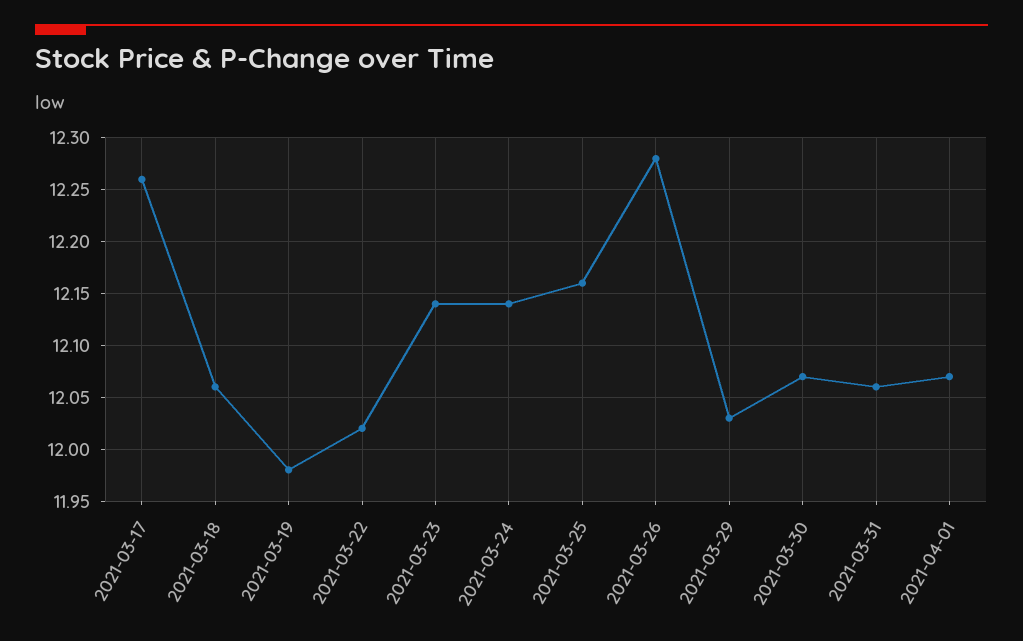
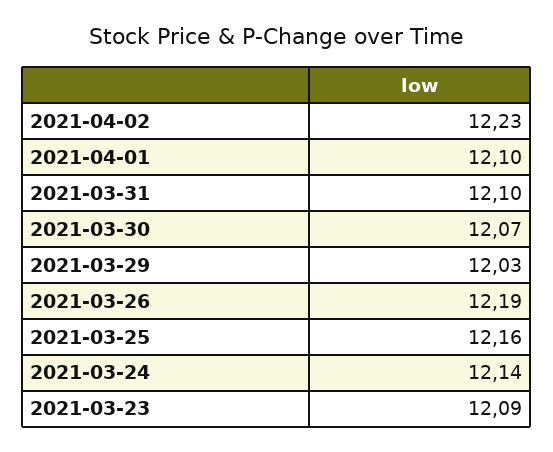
2021-03-17: 12.26 -> none
2021-03-18: 12.06 -> none
2021-03-19: 11.98 -> none
2021-03-22: 12.02 -> none
2021-03-23: 12.14 -> 12.09
2021-03-26: 12.28 -> 12.19
2021-03-31: 12.06 -> 12.1
2021-04-01: 12.07 -> 12.1
2021-04-02: none -> 12.23

